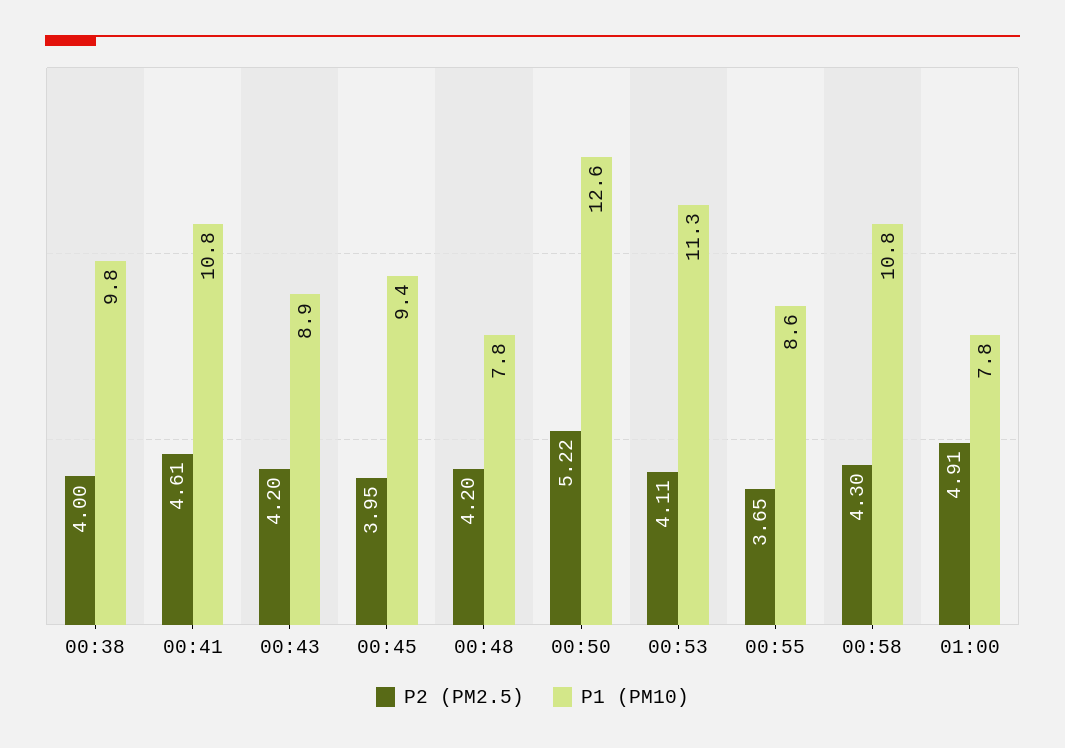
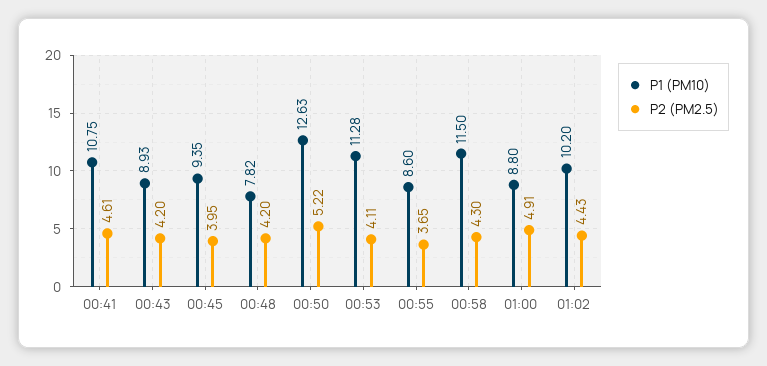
P2 (PM2.5), 00:38: 4 -> none
P1 (PM10), 00:38: 9.8 -> none
P1 (PM10), 00:58: 10.8 -> 11.5
P1 (PM10), 01:00: 7.8 -> 8.8
P1 (PM10), 01:02: none -> 10.2
P2 (PM2.5), 01:02: none -> 4.43

